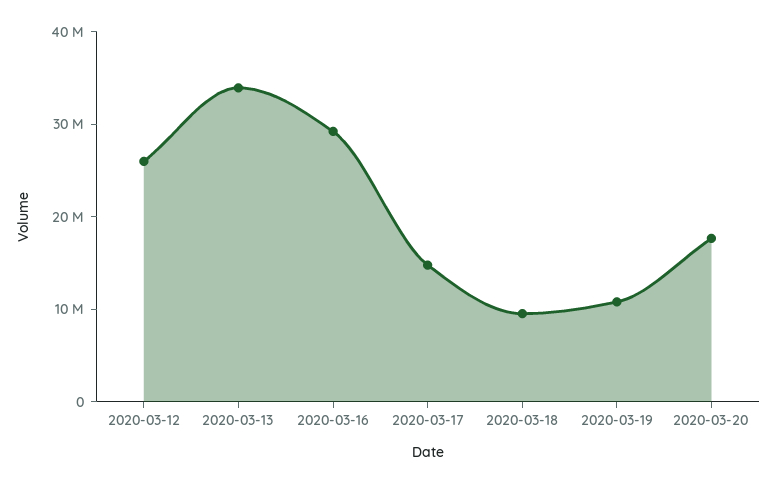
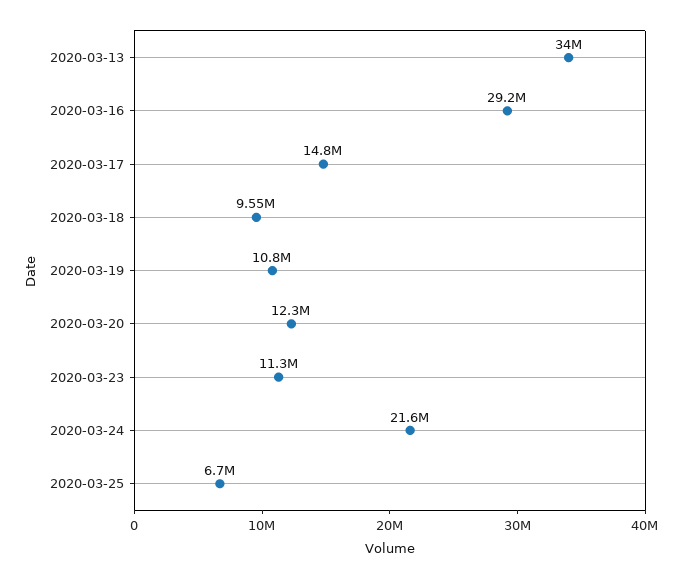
2020-03-12: 26000000 -> none
2020-03-20: 18000000 -> 12300000
2020-03-23: none -> 11300000
2020-03-24: none -> 21600000
2020-03-25: none -> 6700000

